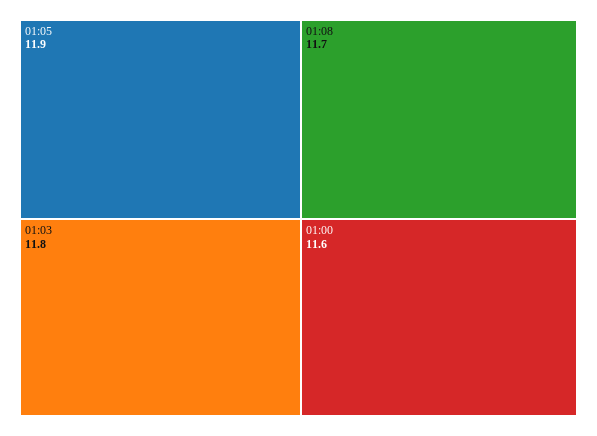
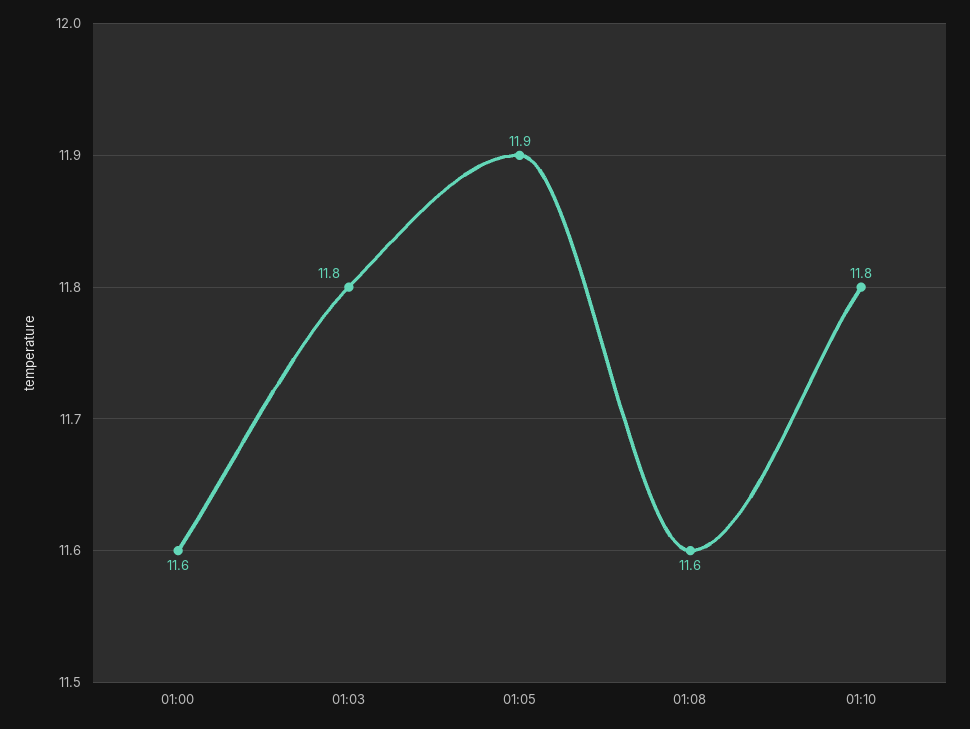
01:08: 11.7 -> 11.6
01:10: none -> 11.8

